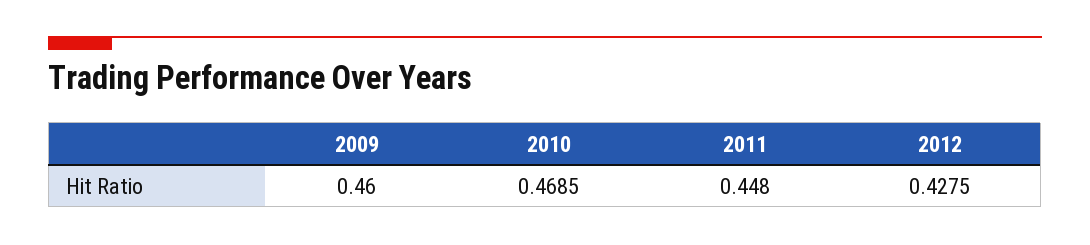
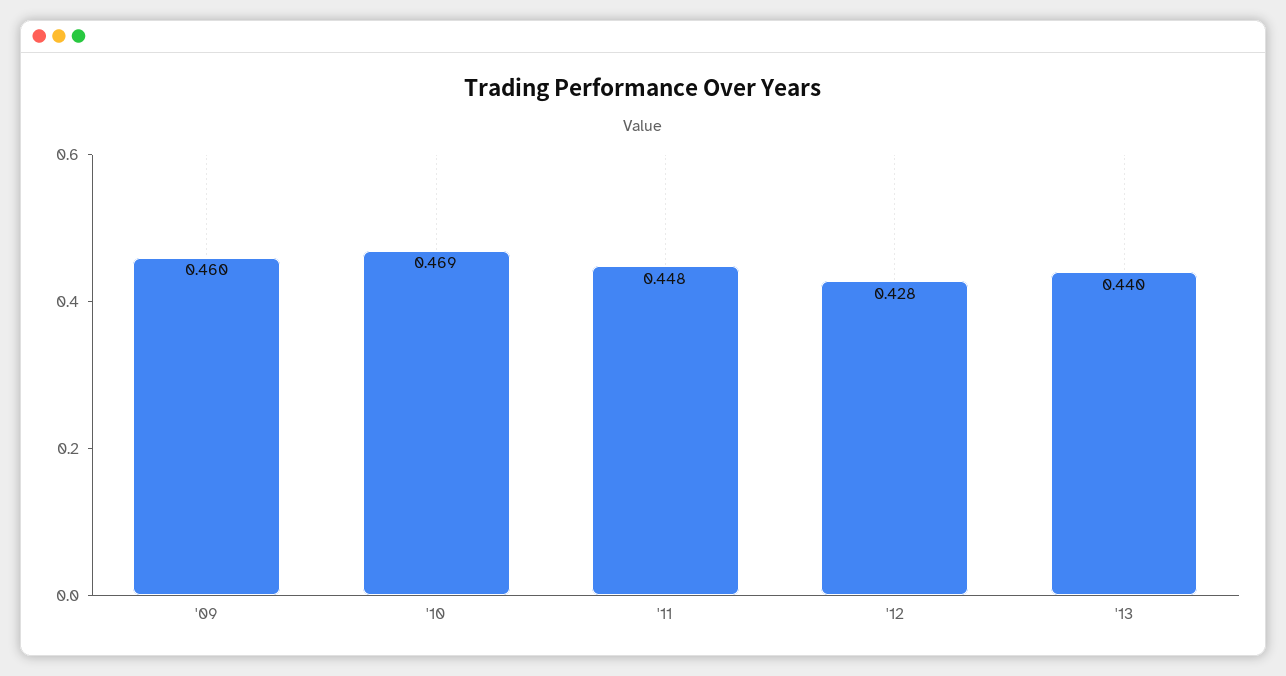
'13: none -> 0.44

